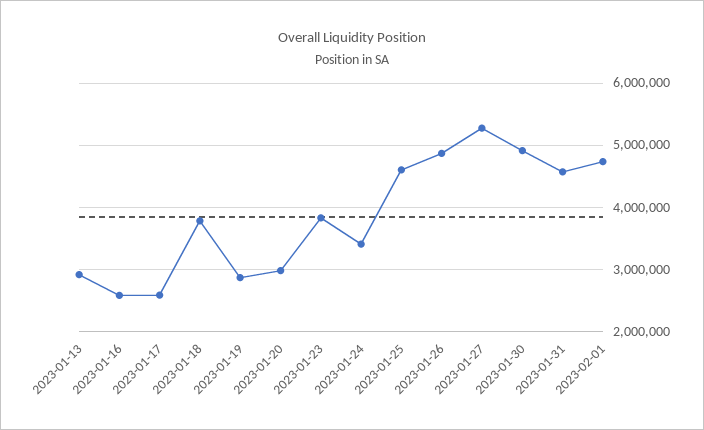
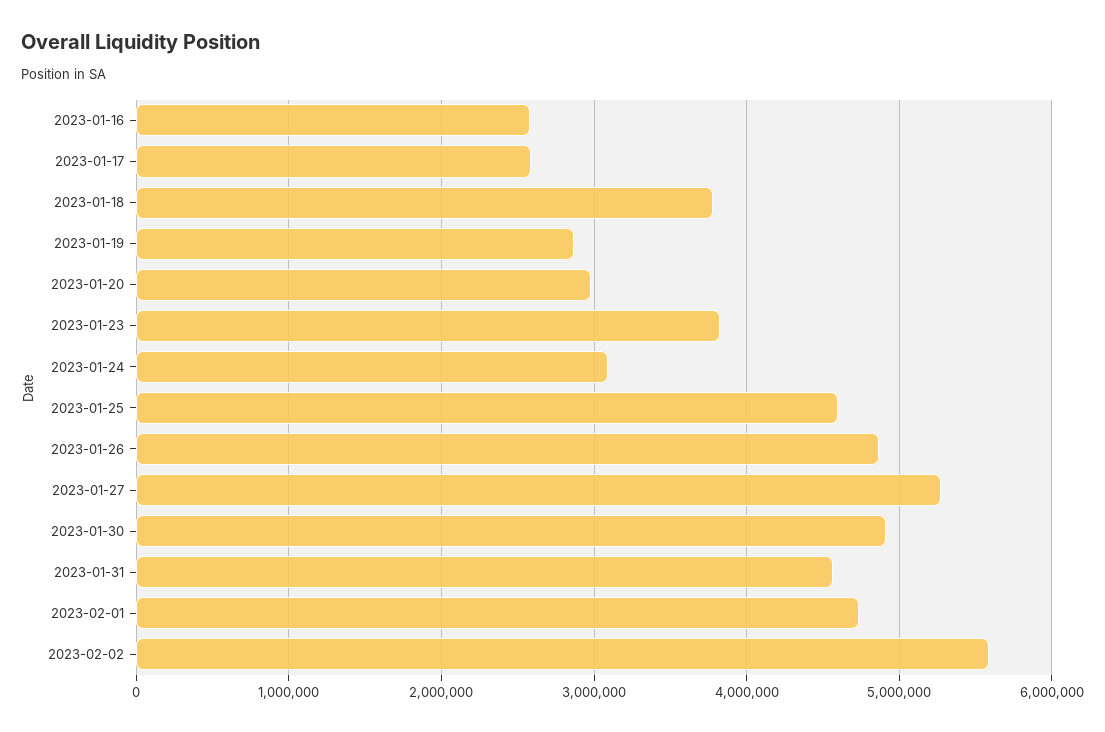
2023-01-13: 2900000 -> none
2023-01-24: 3400000 -> 3100000
2023-02-02: none -> 5600000

